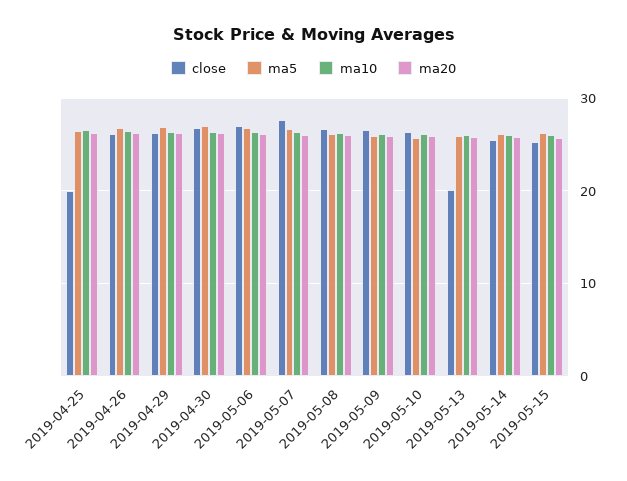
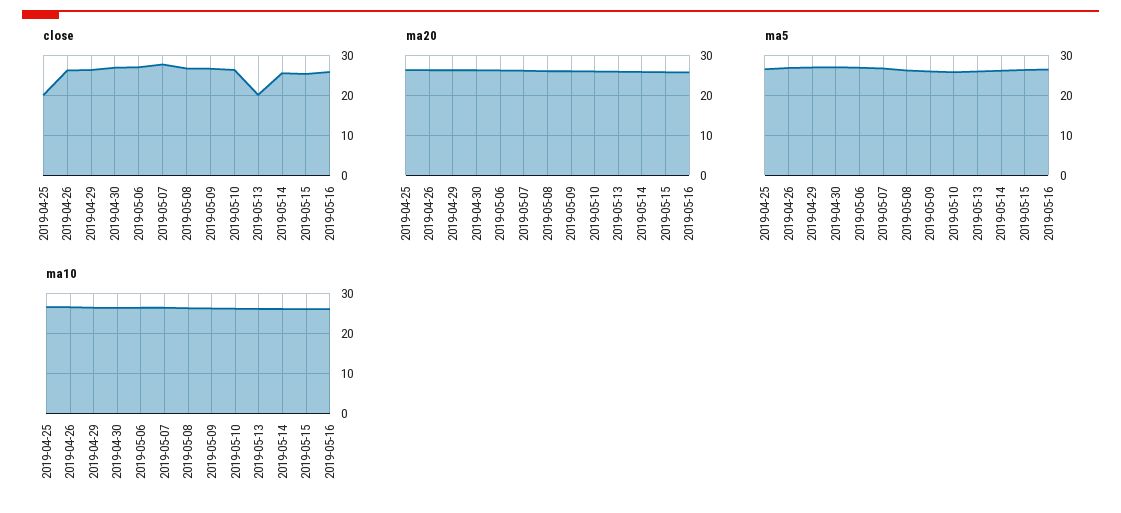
close, 2019-05-16: none -> 26
ma20, 2019-05-16: none -> 26
ma5, 2019-05-16: none -> 26
ma10, 2019-05-16: none -> 26

